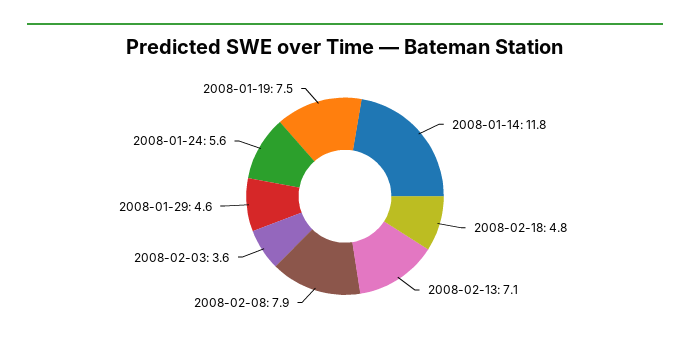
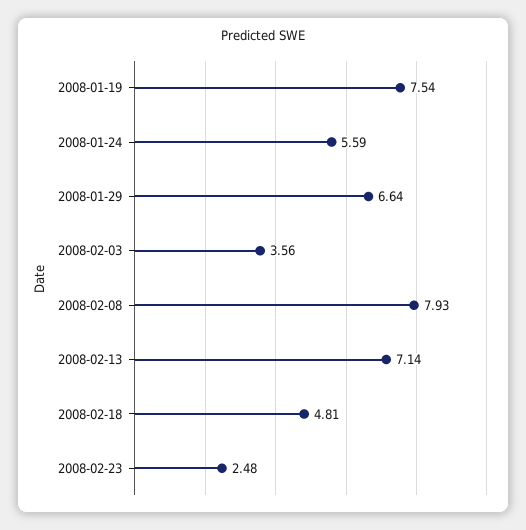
2008-01-14: 11.8 -> none
2008-01-29: 4.6 -> 6.64
2008-02-23: none -> 2.48

